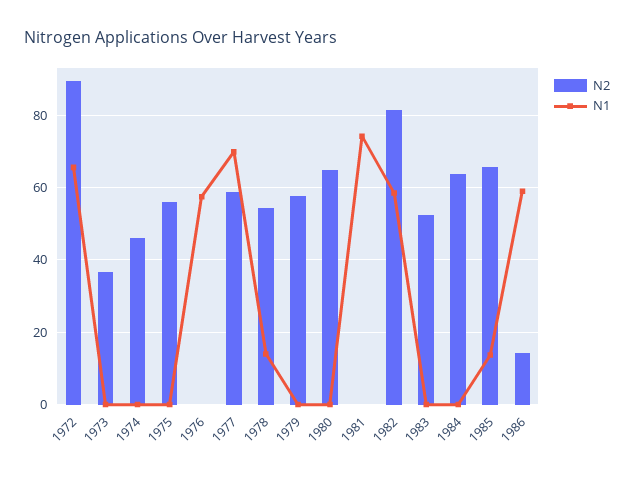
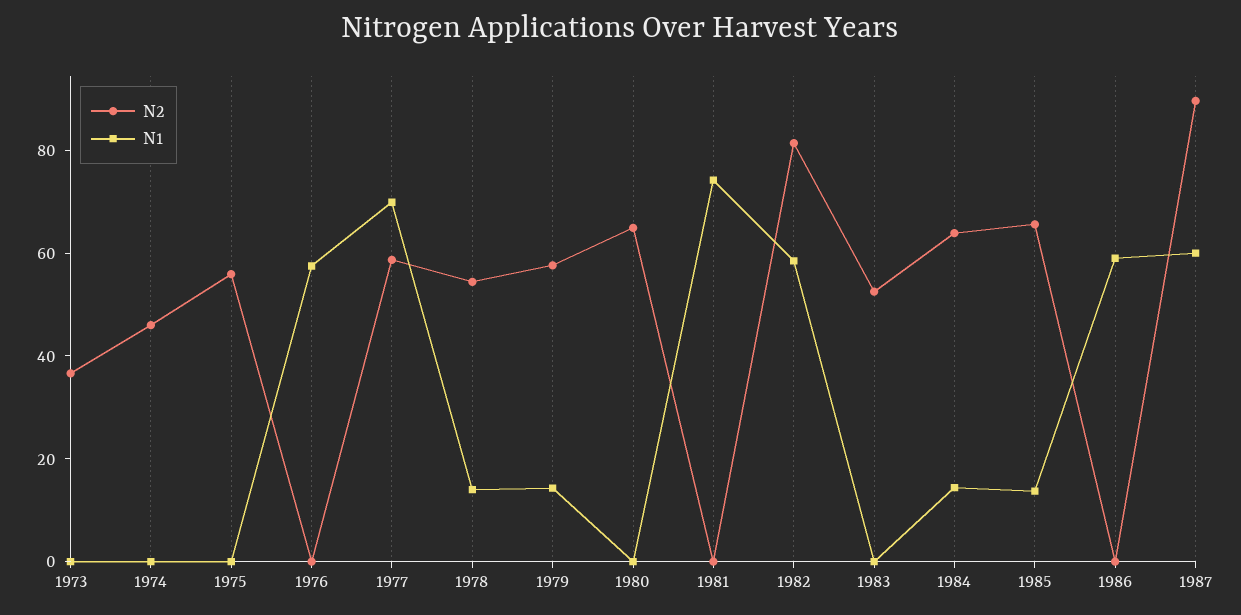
N2, 1972: 90 -> none
N1, 1972: 66 -> none
N1, 1979: 0 -> 15
N1, 1984: 0 -> 15
N2, 1986: 14 -> 0
N2, 1987: none -> 90
N1, 1987: none -> 60

